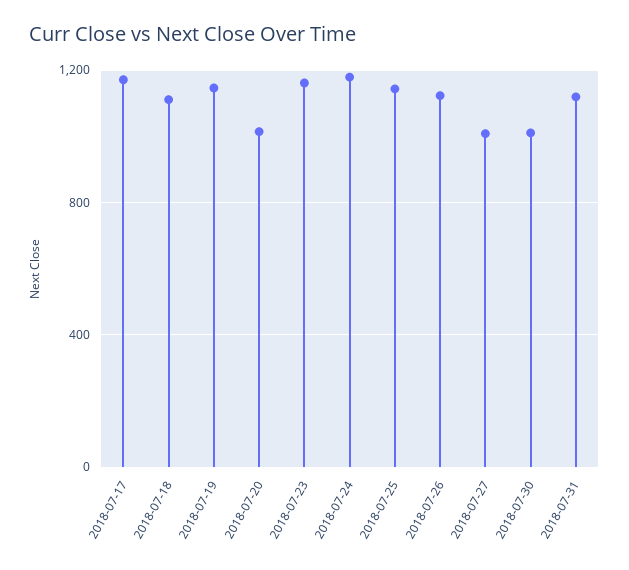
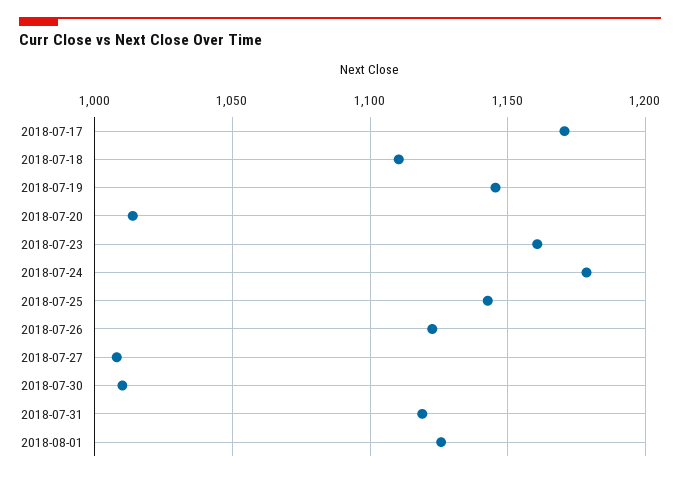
2018-08-01: none -> 1125

